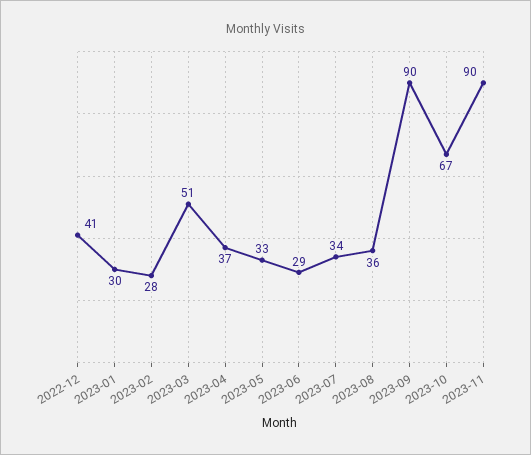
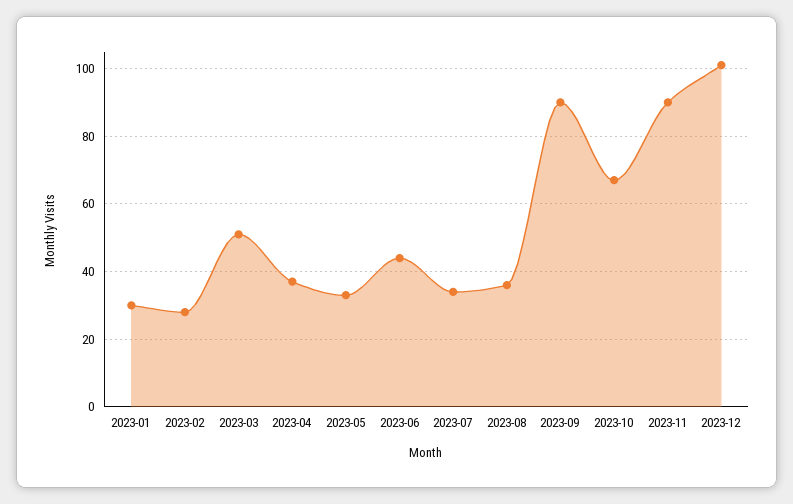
2022-12: 41 -> none
2023-06: 29 -> 45
2023-12: none -> 100

